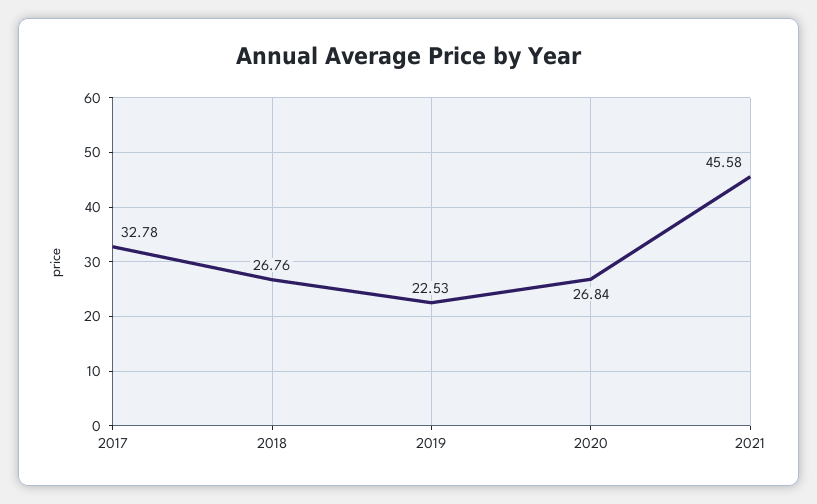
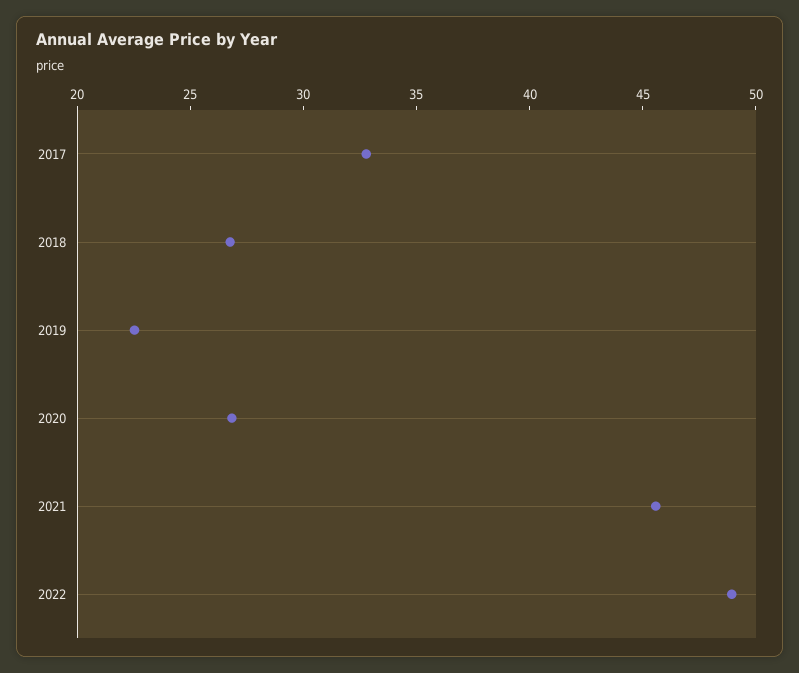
2022: none -> 49

